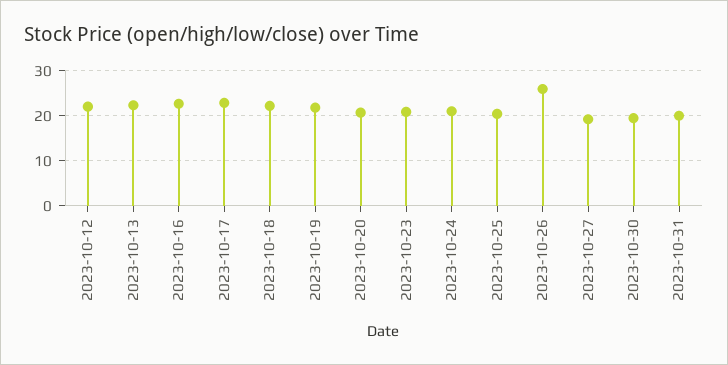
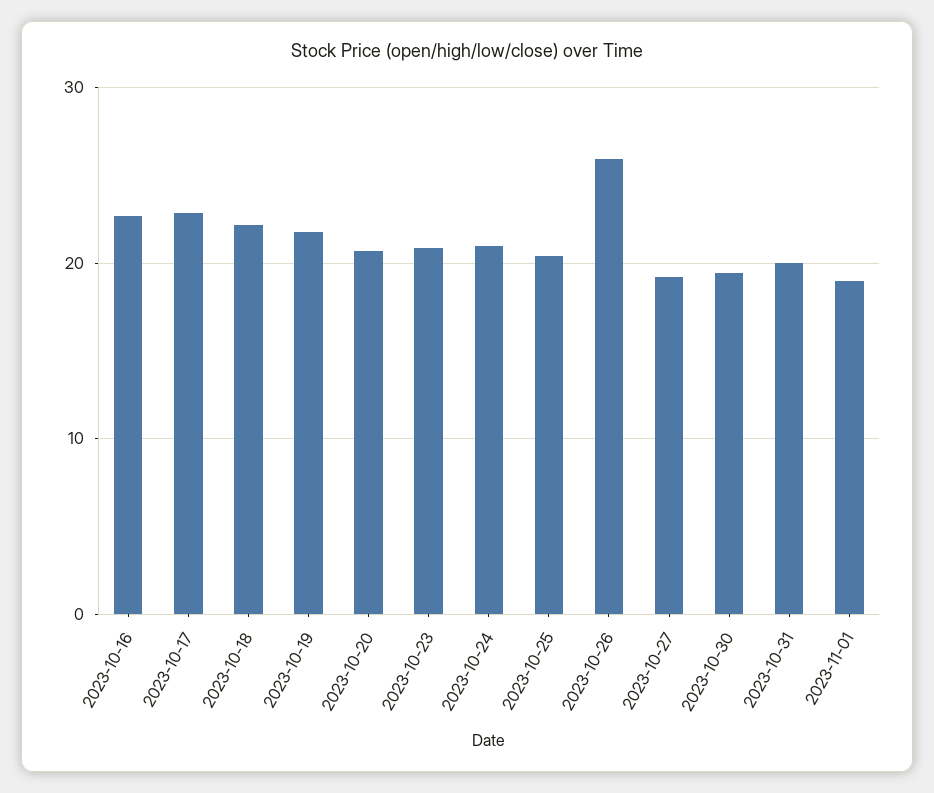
2023-10-12: 22 -> none
2023-10-13: 22 -> none
2023-11-01: none -> 19

